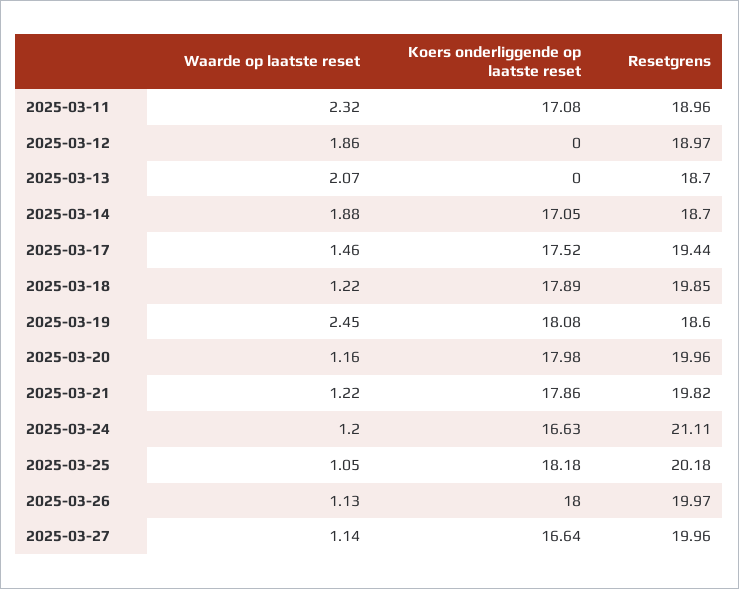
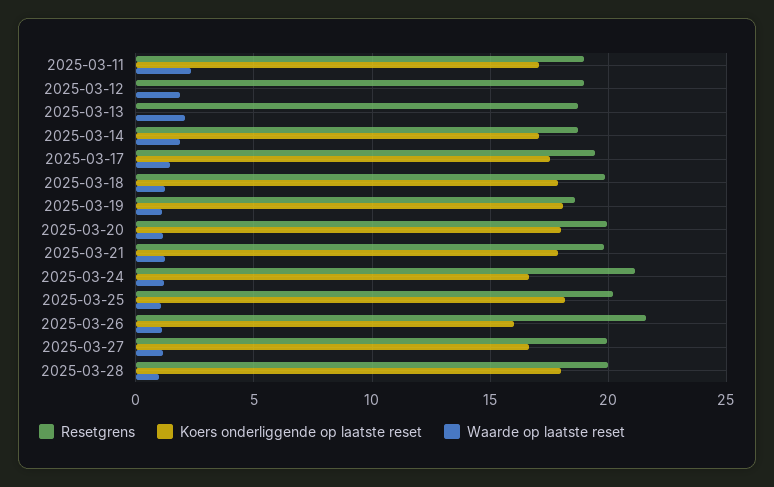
Waarde op laatste reset, 2025-03-19: 2.45 -> 1
Koers onderliggende op laatste reset, 2025-03-26: 18 -> 16
Resetgrens, 2025-03-26: 19.97 -> 21.5
Resetgrens, 2025-03-28: none -> 20
Koers onderliggende op laatste reset, 2025-03-28: none -> 18
Waarde op laatste reset, 2025-03-28: none -> 1

